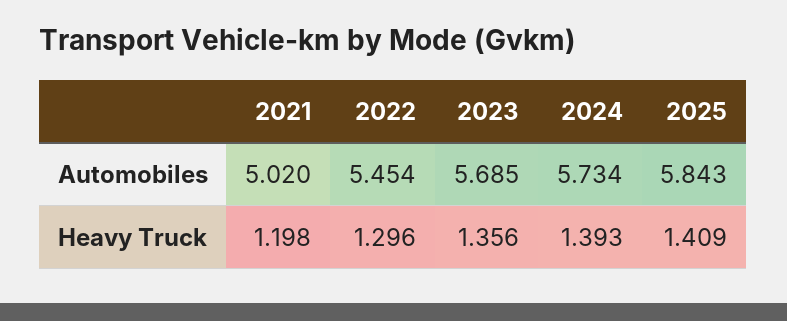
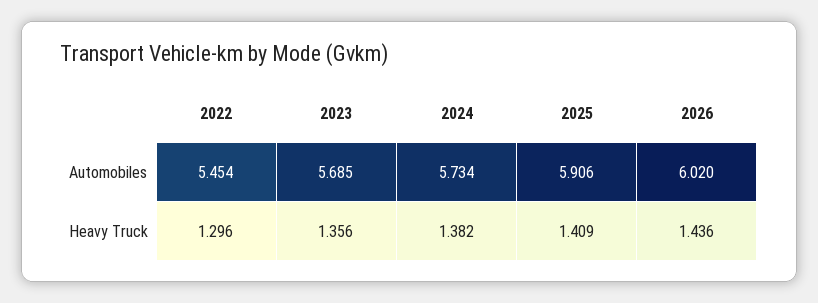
2021, Automobiles: 5.02 -> none
2025, Automobiles: 5.843 -> 5.906
2021, Heavy Truck: 1.198 -> none
2024, Heavy Truck: 1.393 -> 1.382
2026, Automobiles: none -> 6.02
2026, Heavy Truck: none -> 1.436

